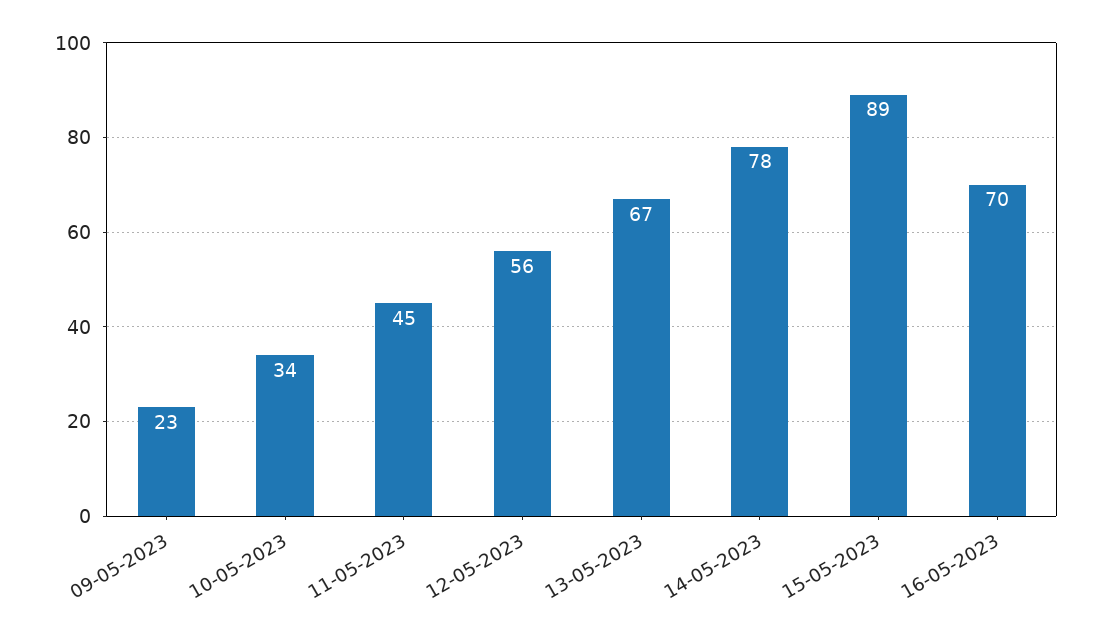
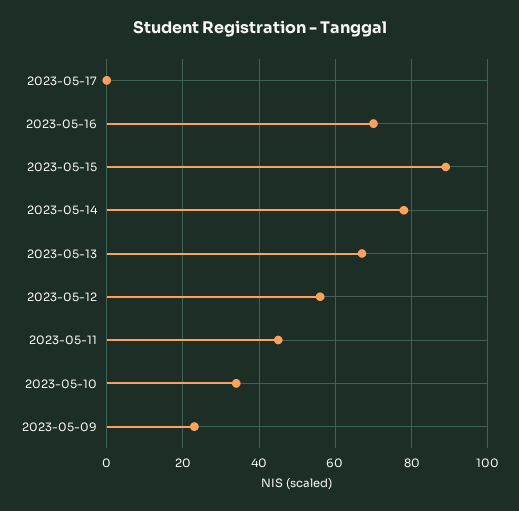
2023-05-17: none -> 0

